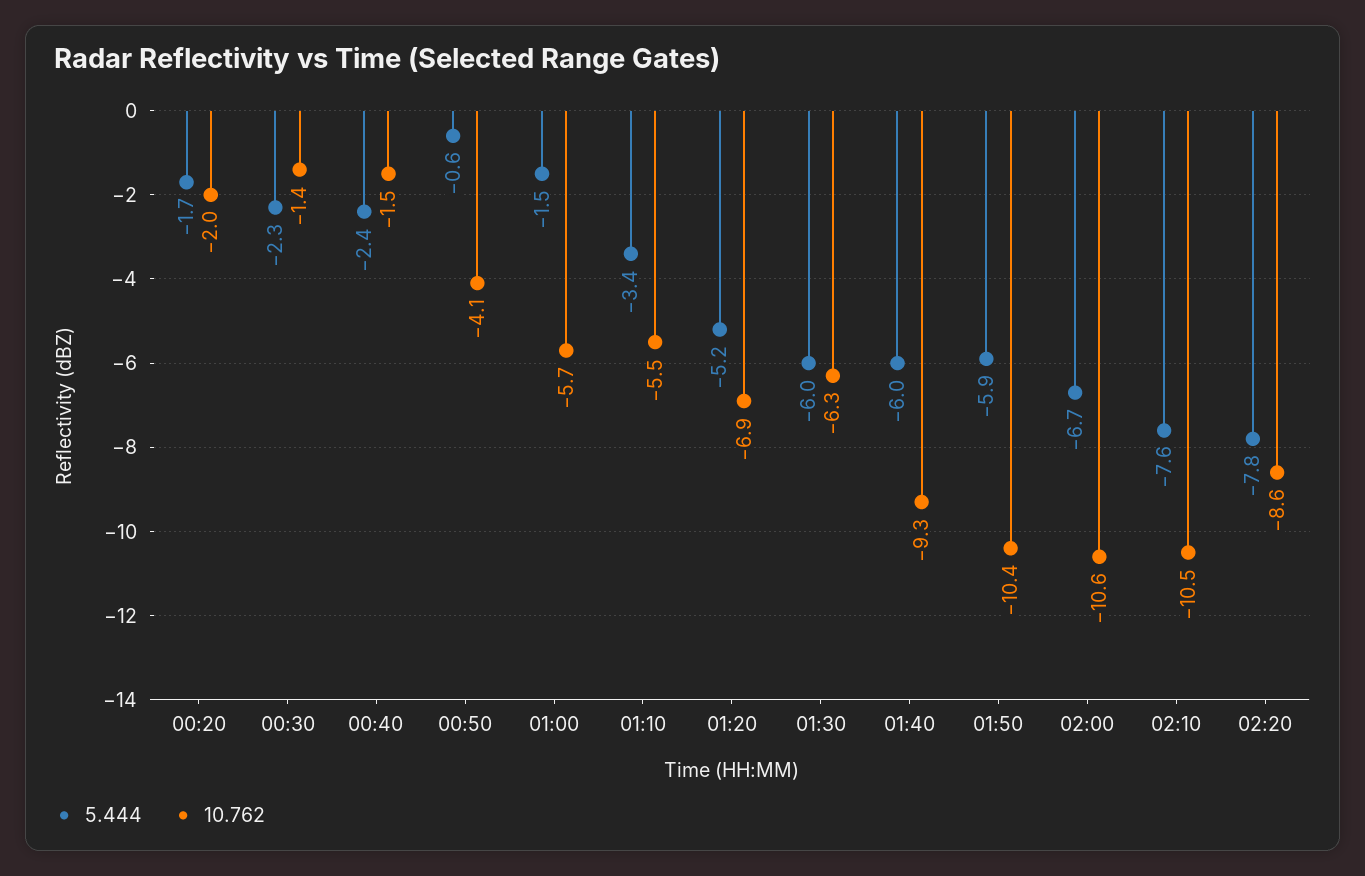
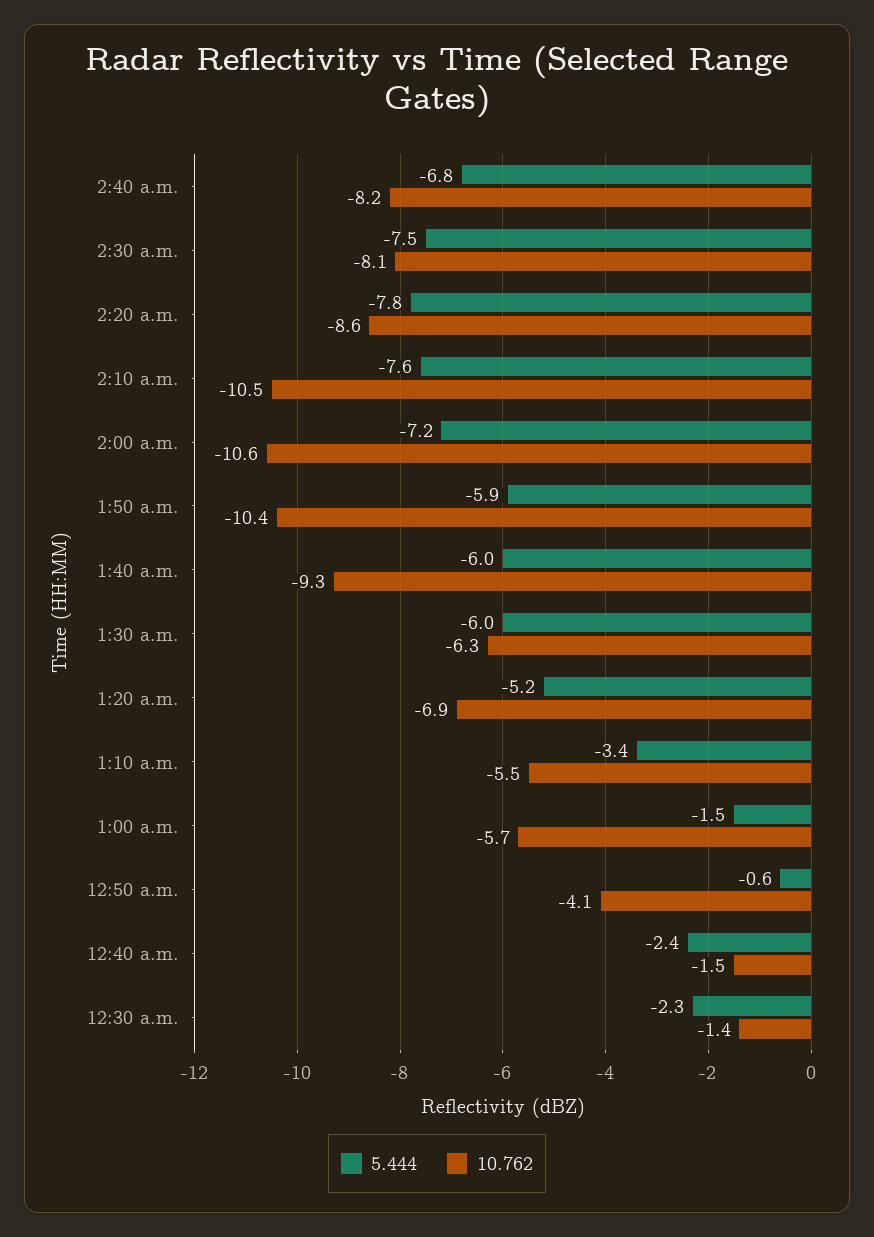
5.444, 00:20: -1.7 -> none
10.762, 00:20: -2 -> none
5.444, 02:00: -6.7 -> -7.2
5.444, 2:40 a.m.: none -> -6.8
10.762, 2:40 a.m.: none -> -8.2
5.444, 2:30 a.m.: none -> -7.5
10.762, 2:30 a.m.: none -> -8.1

